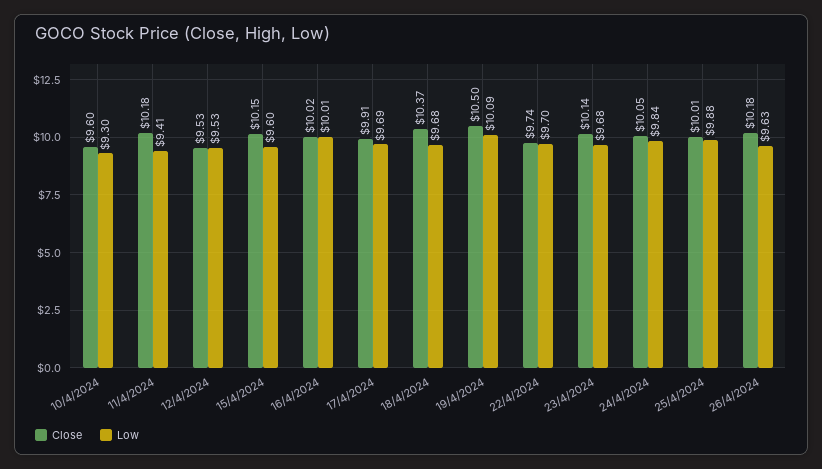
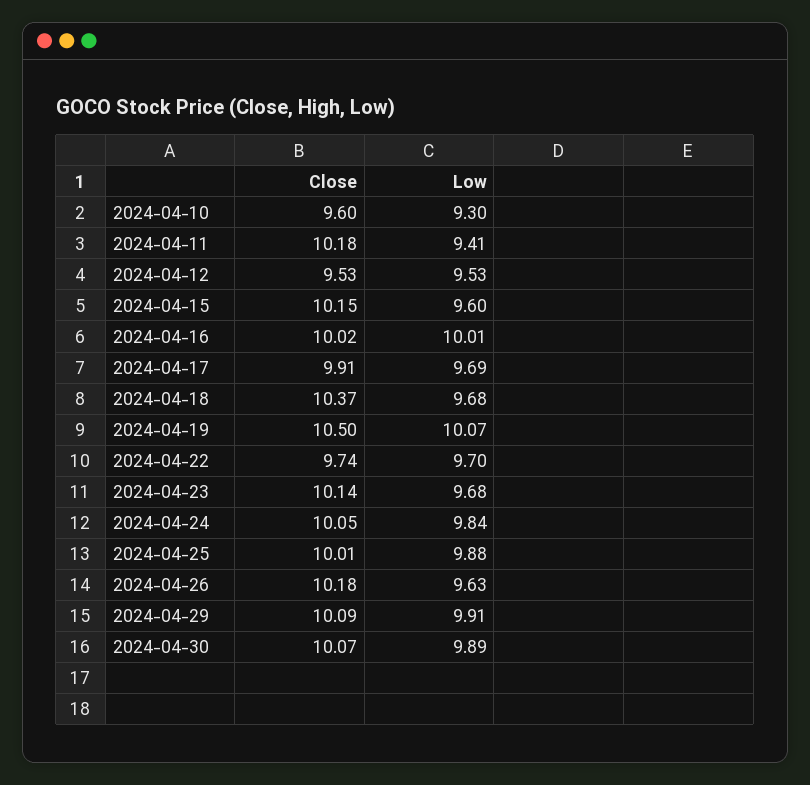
Low, 19/4/2024: 10.09 -> 10.07
Close, 2024-04-29: none -> 10.09
Low, 2024-04-29: none -> 9.91
Close, 2024-04-30: none -> 10.07
Low, 2024-04-30: none -> 9.89

